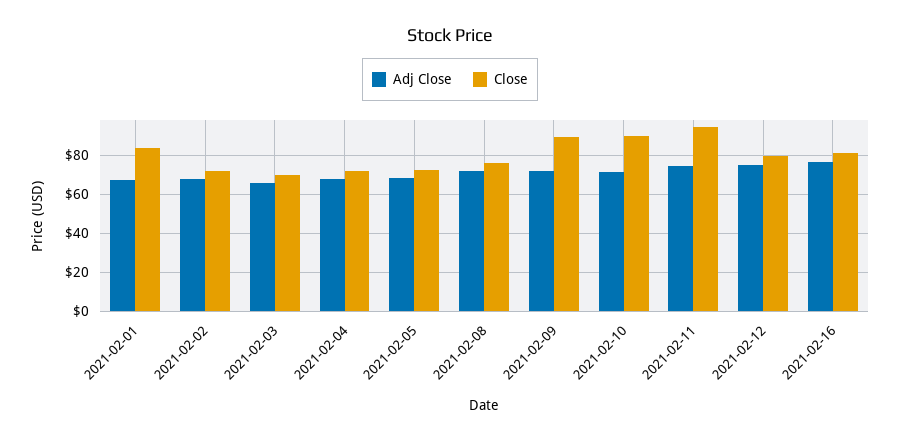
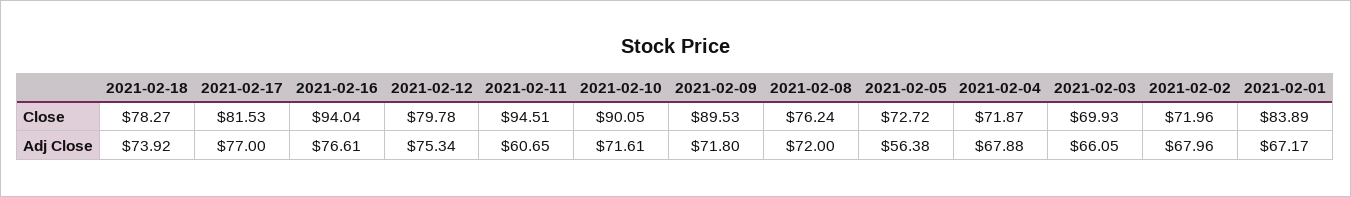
Adj Close, 2021-02-05: 70 -> 56.38
Adj Close, 2021-02-11: 75 -> 60.65
Close, 2021-02-16: 80 -> 94.04
Close, 2021-02-18: none -> 78.27
Close, 2021-02-17: none -> 81.53
Adj Close, 2021-02-18: none -> 73.92
Adj Close, 2021-02-17: none -> 77

